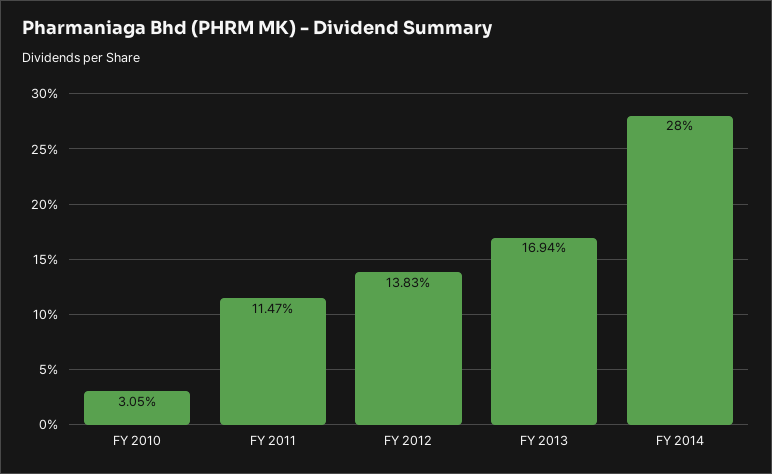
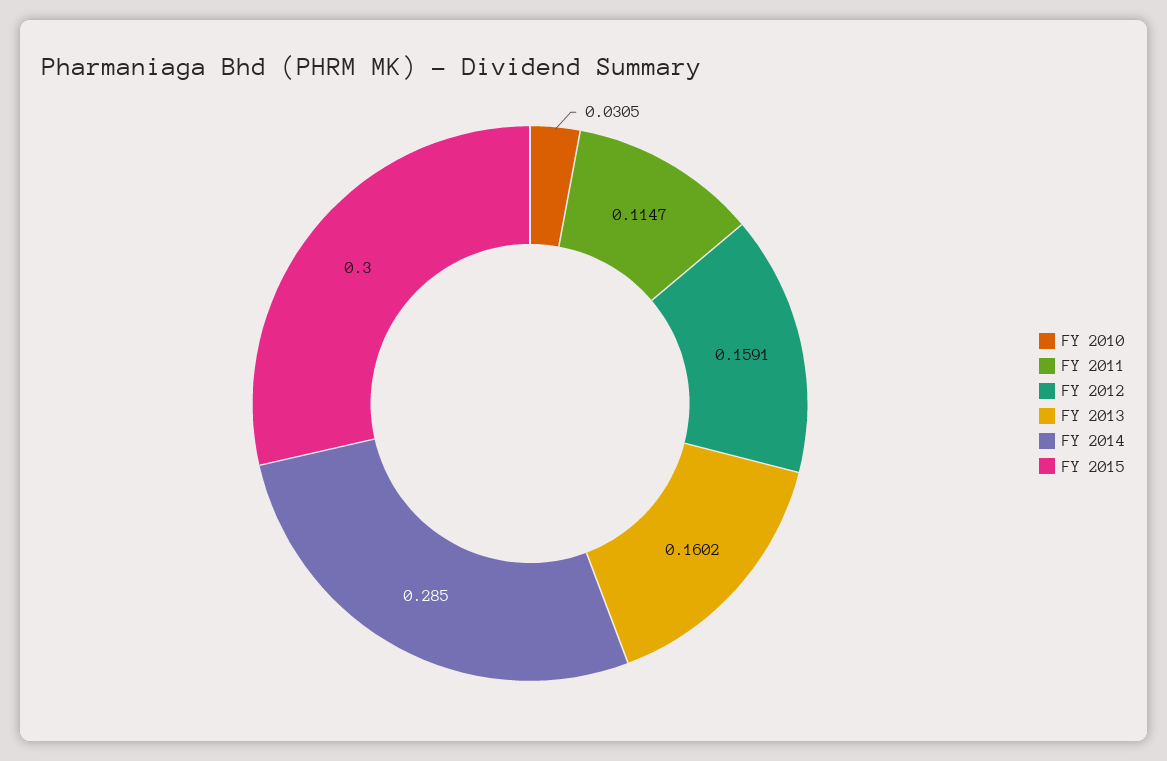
FY 2012: 0.1383 -> 0.1591
FY 2013: 0.1694 -> 0.1602
FY 2014: 0.28 -> 0.285
FY 2015: none -> 0.3

